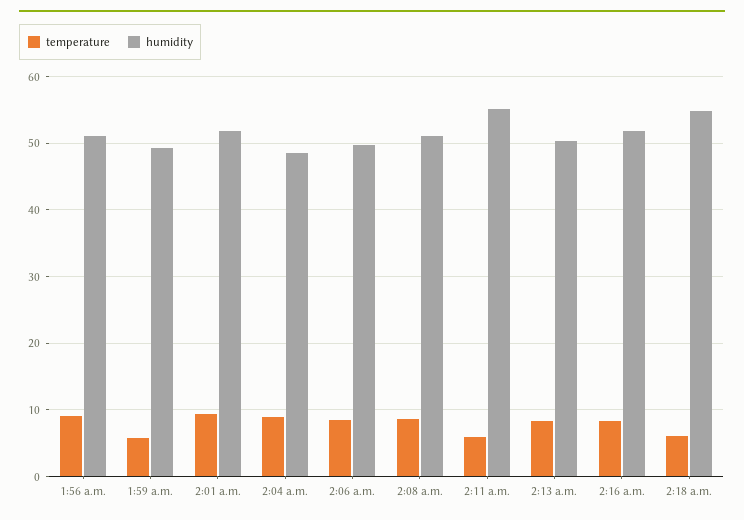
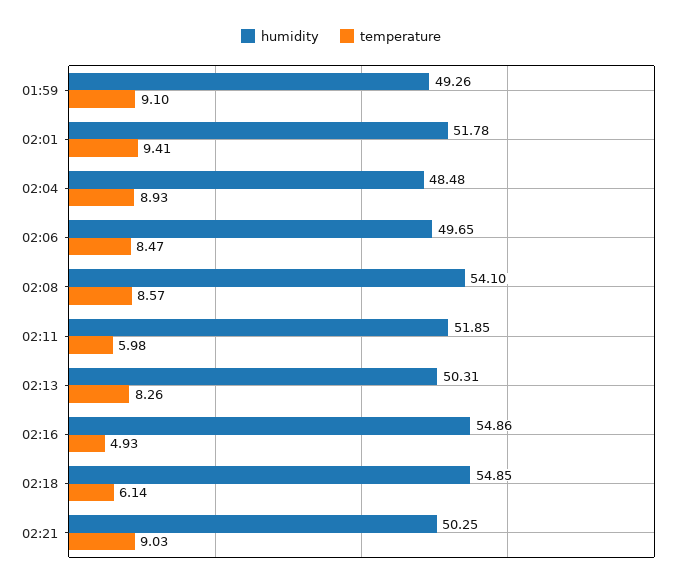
temperature, 1:56 a.m.: 9 -> none
humidity, 1:56 a.m.: 51 -> none
temperature, 1:59 a.m.: 6 -> 9.1
humidity, 2:08 a.m.: 51 -> 54.1
humidity, 2:11 a.m.: 55 -> 51.85
temperature, 2:16 a.m.: 8 -> 4.93
humidity, 2:16 a.m.: 52 -> 54.86
humidity, 02:21: none -> 50.25
temperature, 02:21: none -> 9.03

